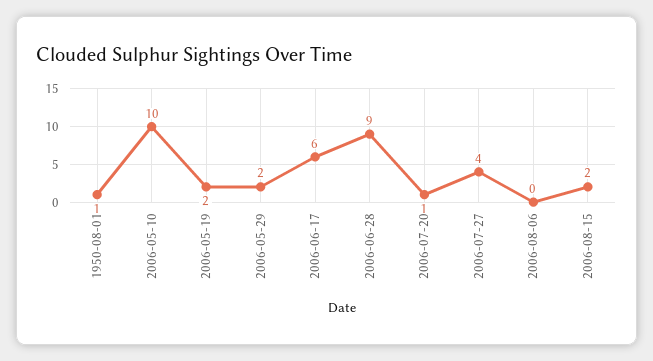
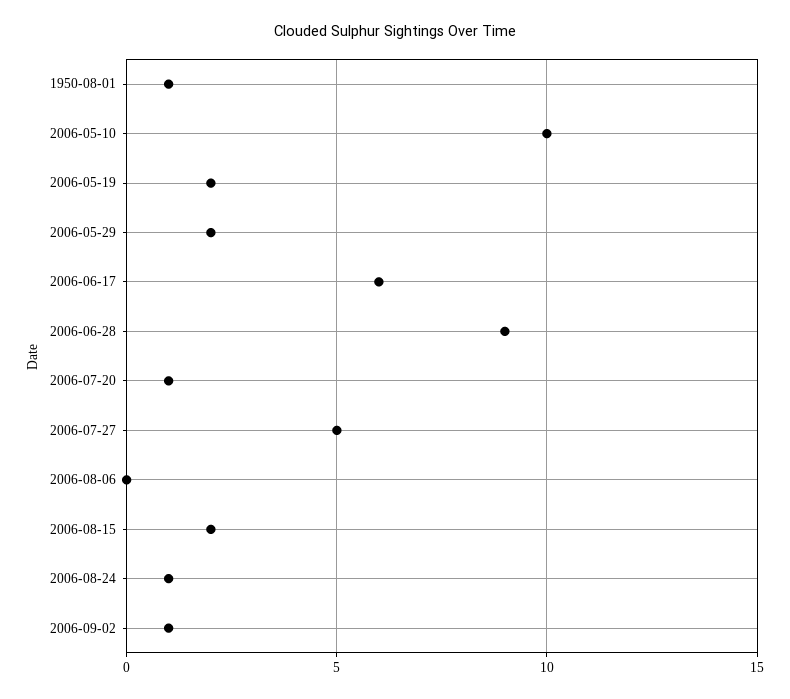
2006-07-27: 4 -> 5
2006-08-24: none -> 1
2006-09-02: none -> 1

